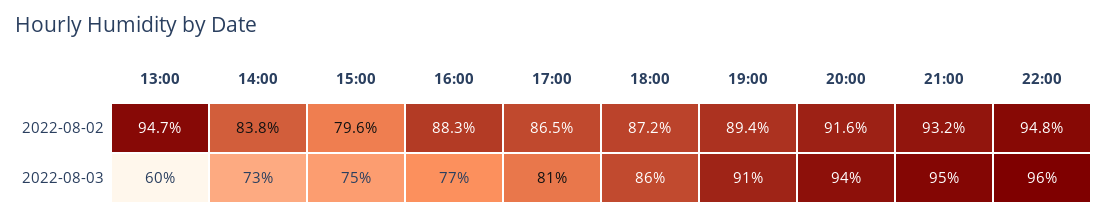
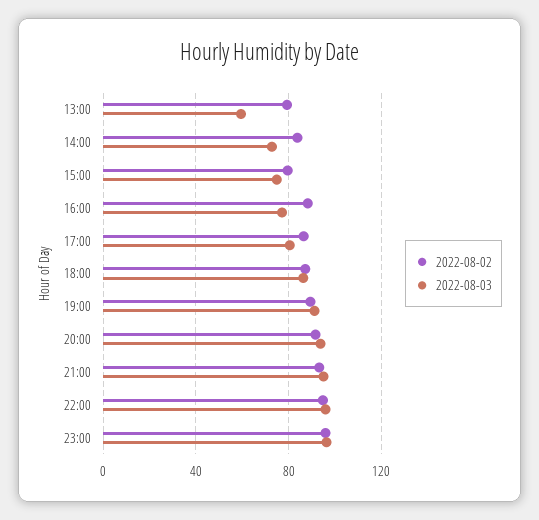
2022-08-02, 13:00: 94.7 -> 80
2022-08-02, 23:00: none -> 95
2022-08-03, 23:00: none -> 95

